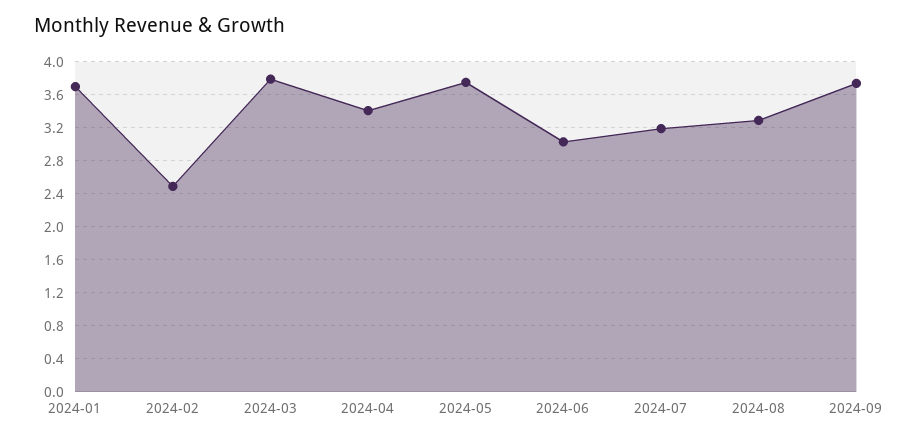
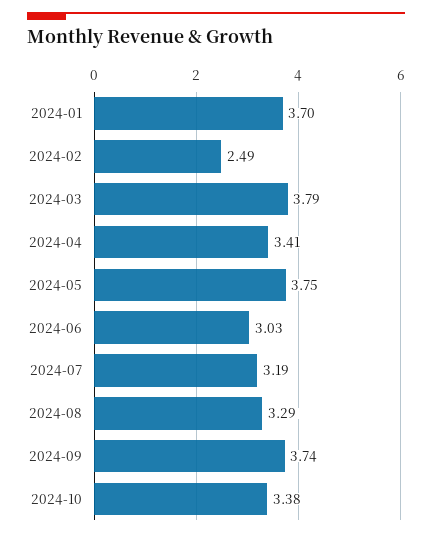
2024-10: none -> 3.38

